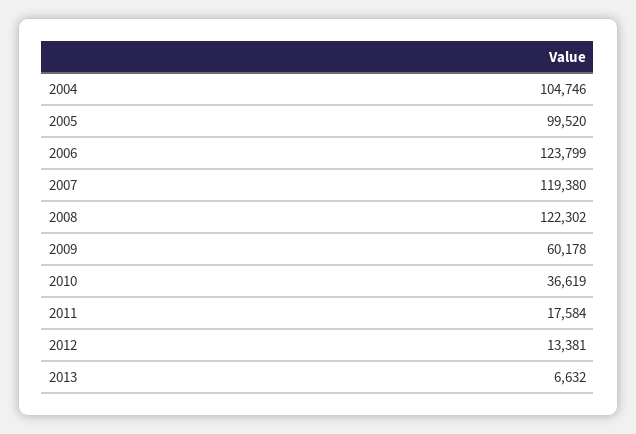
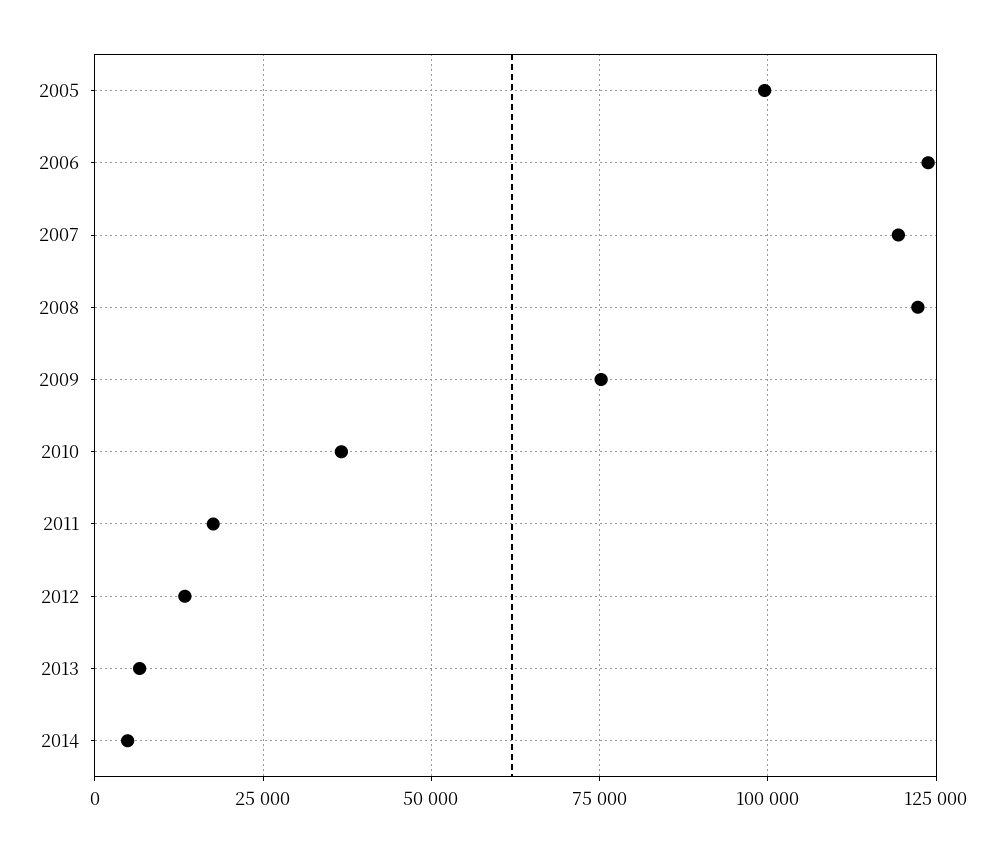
2004: 104746 -> none
2009: 60178 -> 75000
2014: none -> 5000

